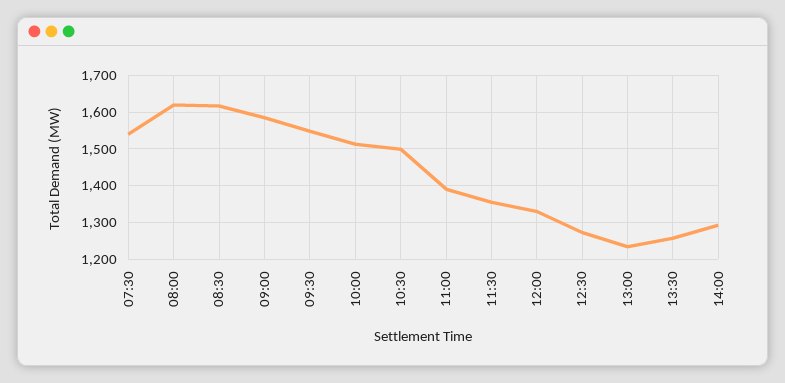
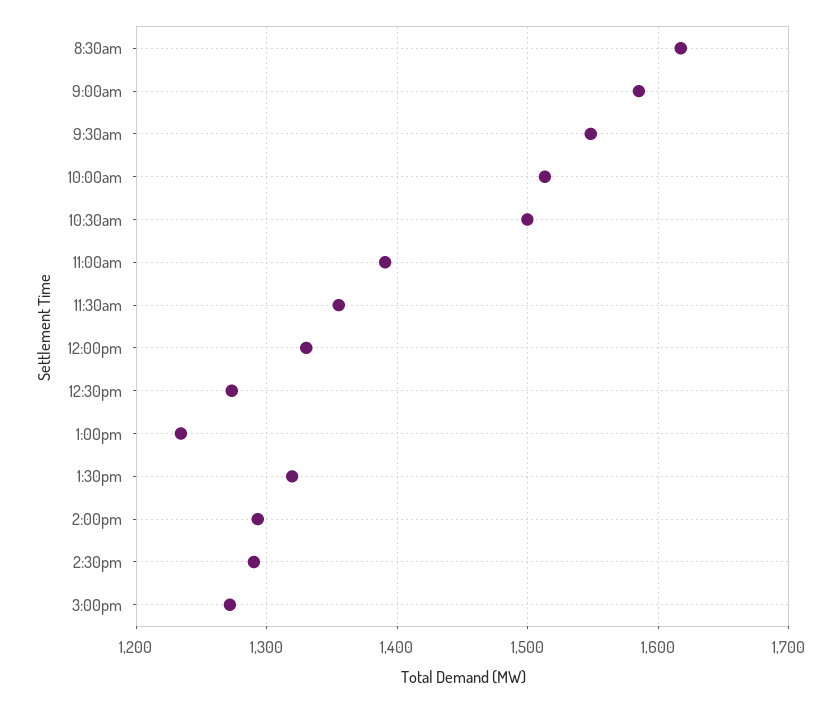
07:30: 1540 -> none
08:00: 1620 -> none
13:30: 1260 -> 1320
2:30pm: none -> 1290
3:00pm: none -> 1270

